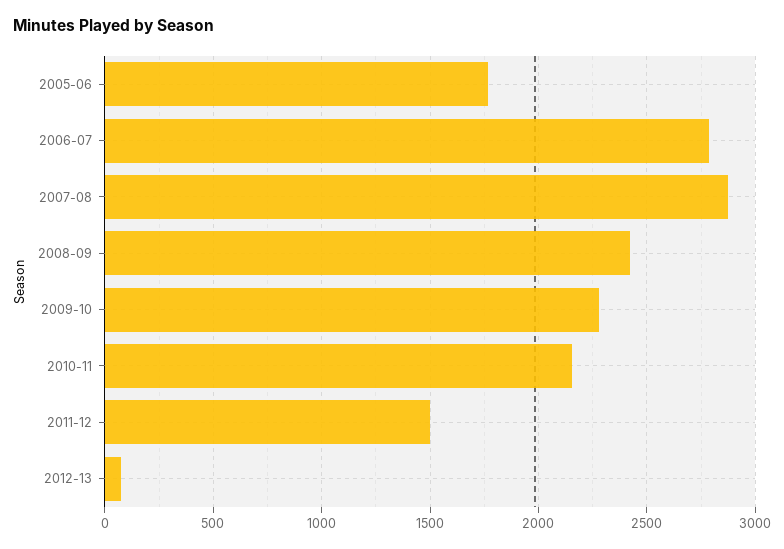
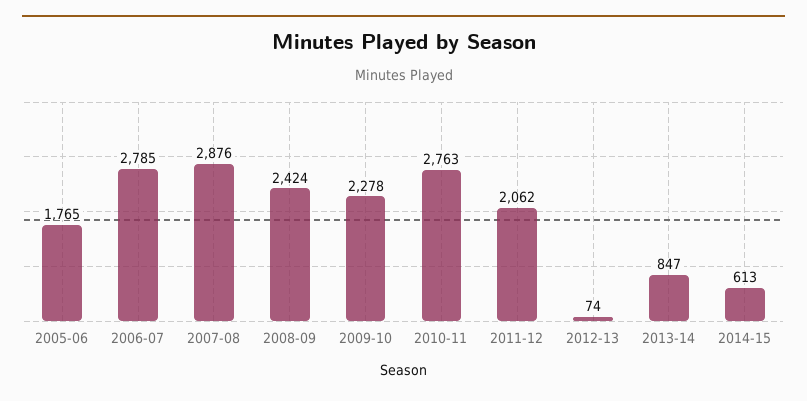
2010-11: 2150 -> 2763
2011-12: 1500 -> 2062
2013-14: none -> 847
2014-15: none -> 613

